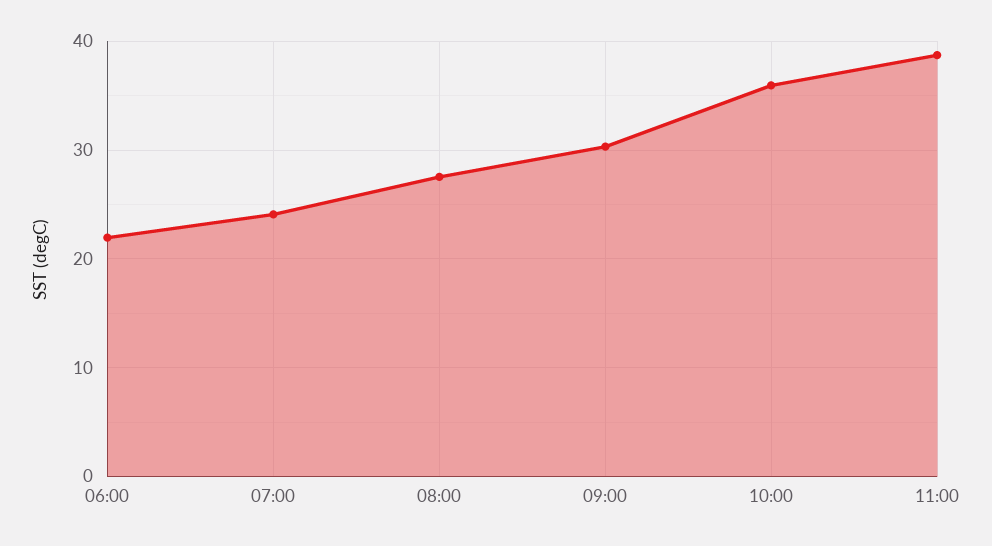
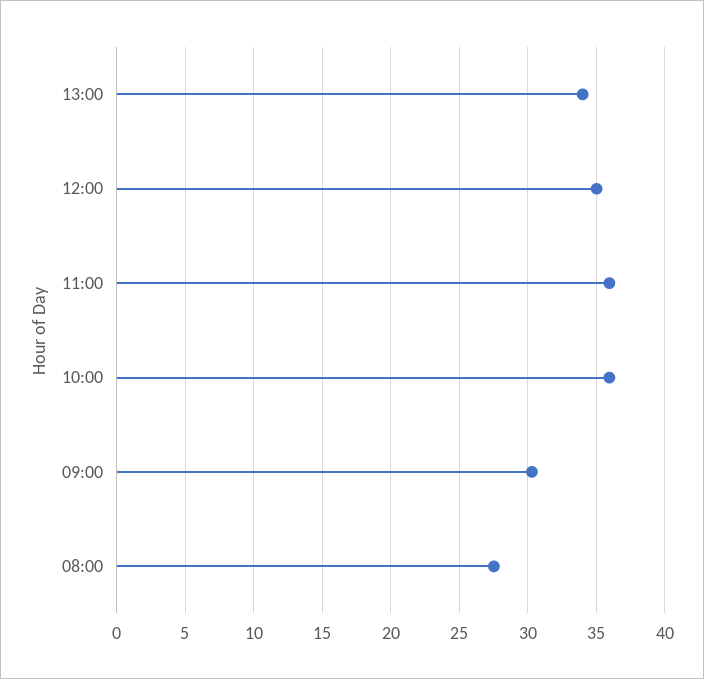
06:00: 22 -> none
07:00: 24 -> none
11:00: 39 -> 36
13:00: none -> 34
12:00: none -> 35

